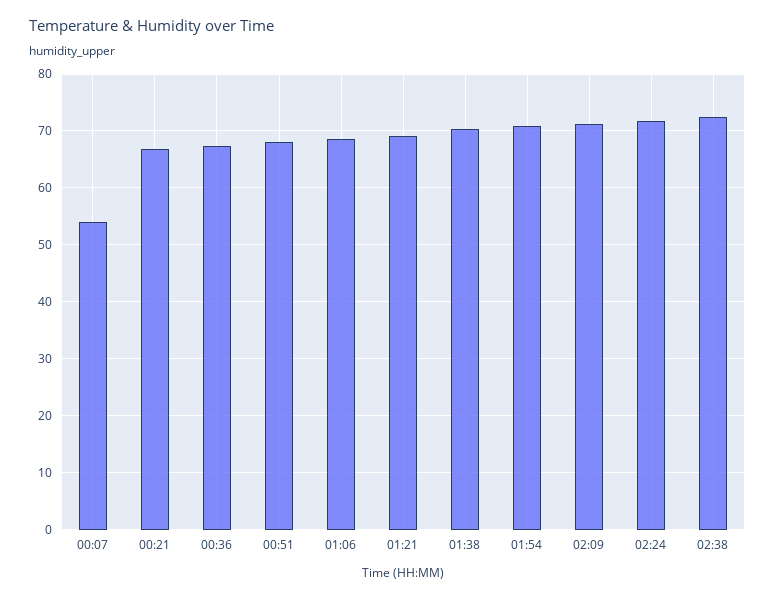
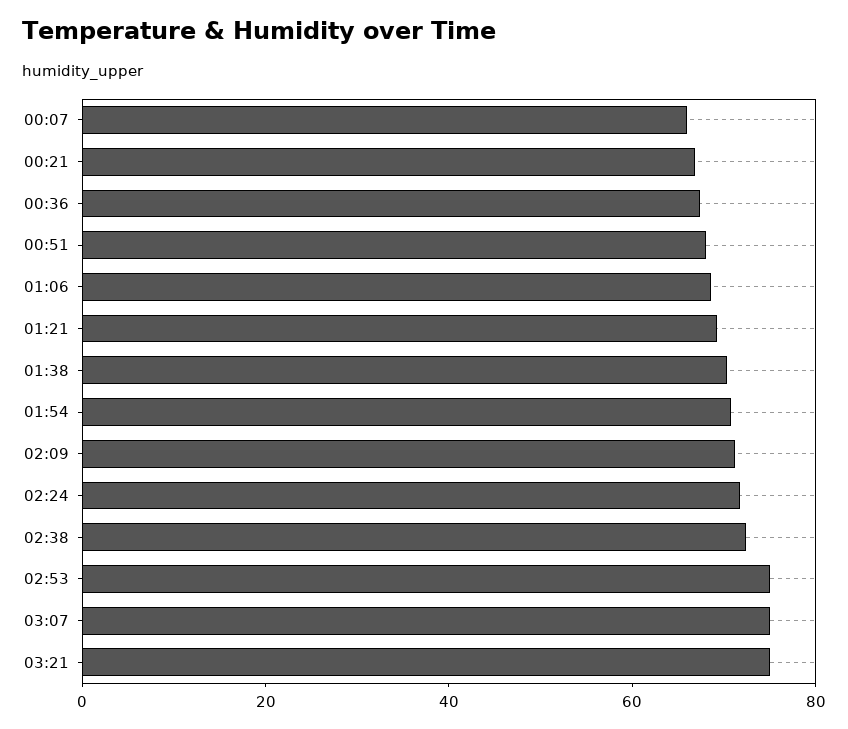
00:07: 54 -> 65
02:53: none -> 75
03:07: none -> 75
03:21: none -> 75

